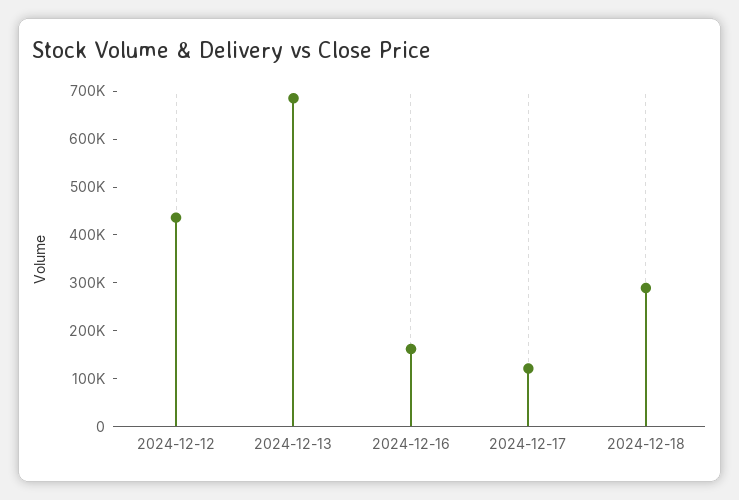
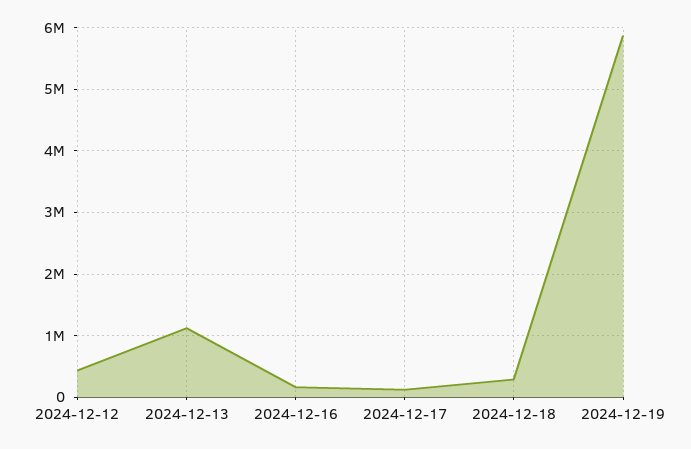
2024-12-13: 680000 -> 1100000
2024-12-19: none -> 5900000

